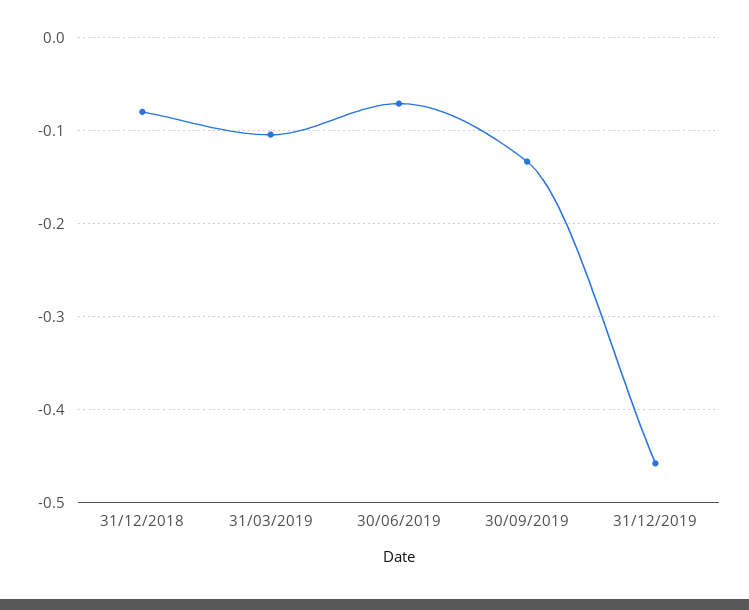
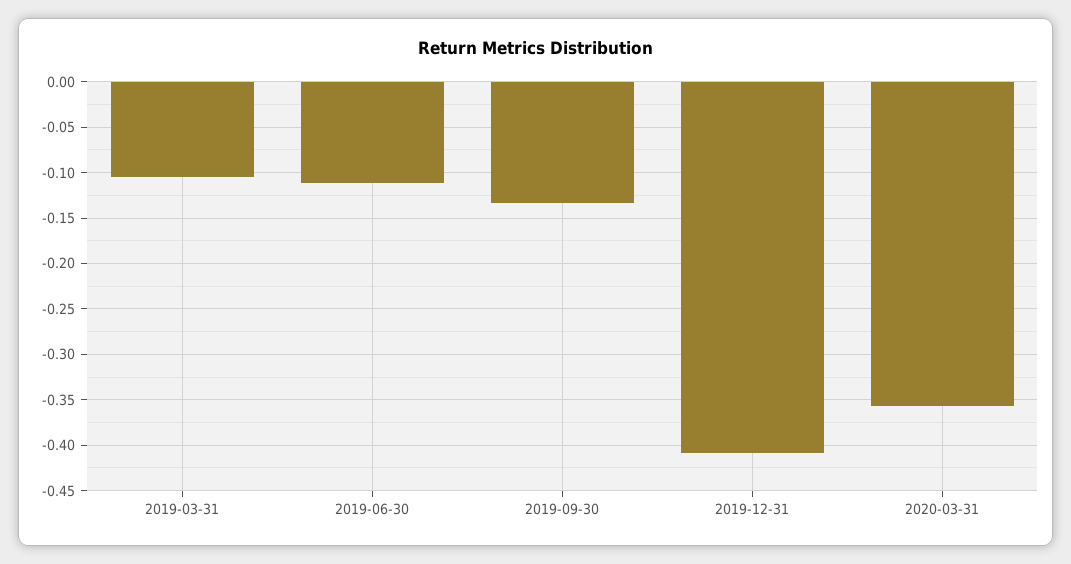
31/12/2018: -0.08 -> none
30/06/2019: -0.07 -> -0.11
31/12/2019: -0.46 -> -0.41
2020-03-31: none -> -0.36

